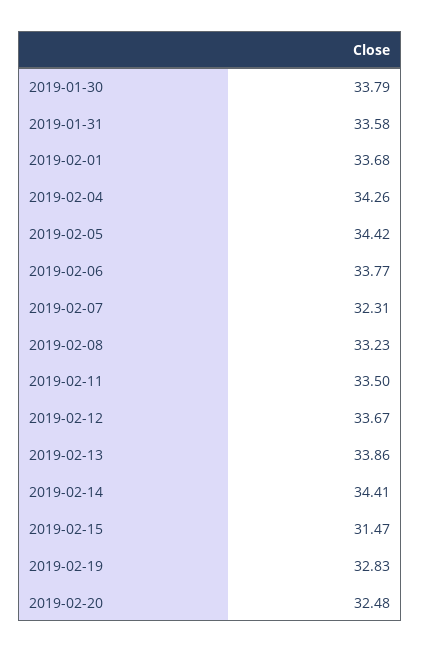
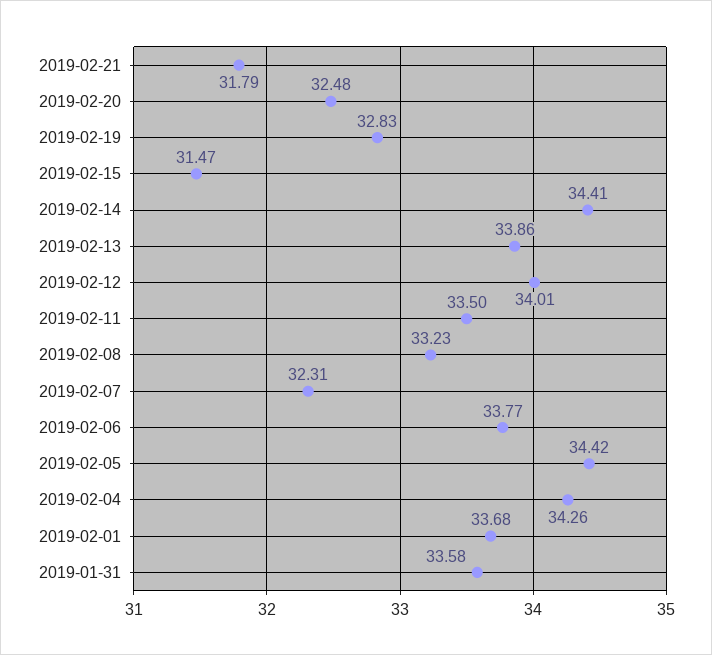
2019-01-30: 33.79 -> none
2019-02-12: 33.67 -> 34.01
2019-02-21: none -> 31.79

